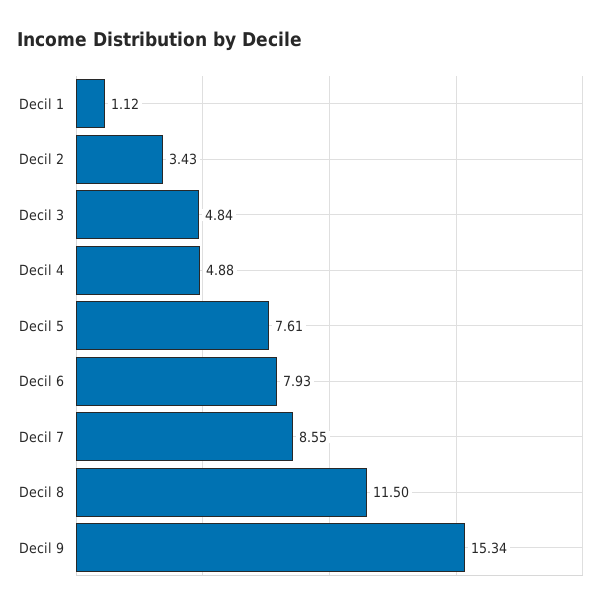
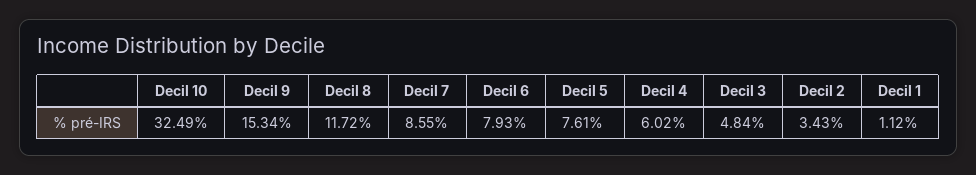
Decil 4: 4.88 -> 6.02
Decil 8: 11.5 -> 11.72
Decil 10: none -> 32.49

